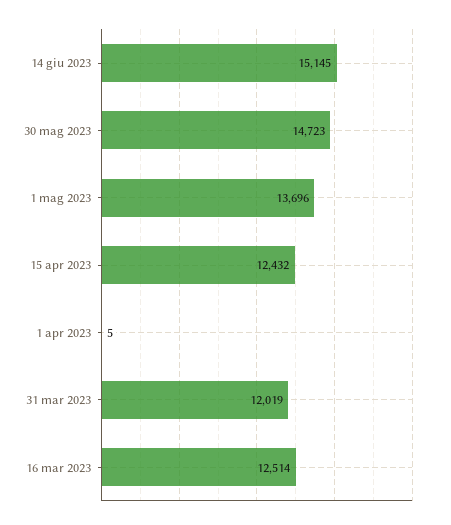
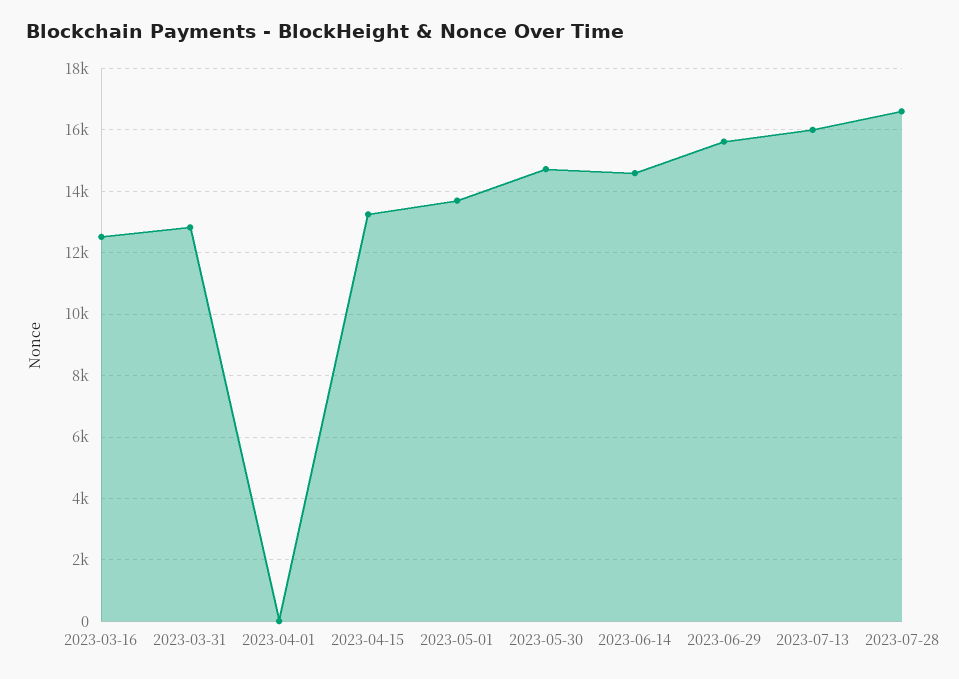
14 giu 2023: 15145 -> 14600
15 apr 2023: 12432 -> 13200
31 mar 2023: 12019 -> 12800
2023-06-29: none -> 15600
2023-07-13: none -> 16000
2023-07-28: none -> 16600

